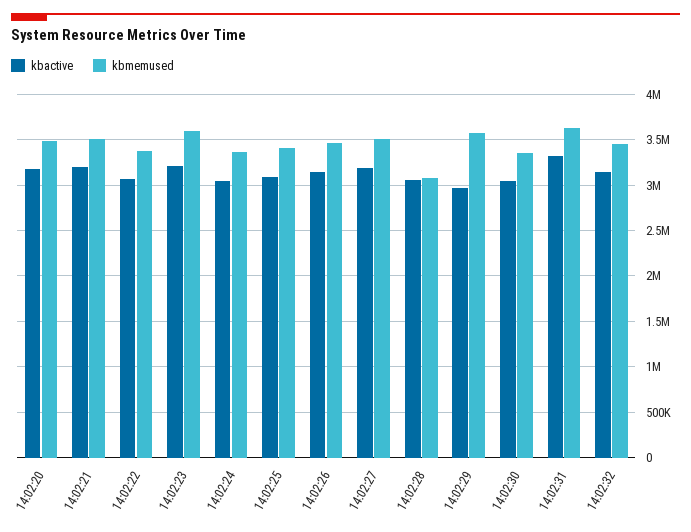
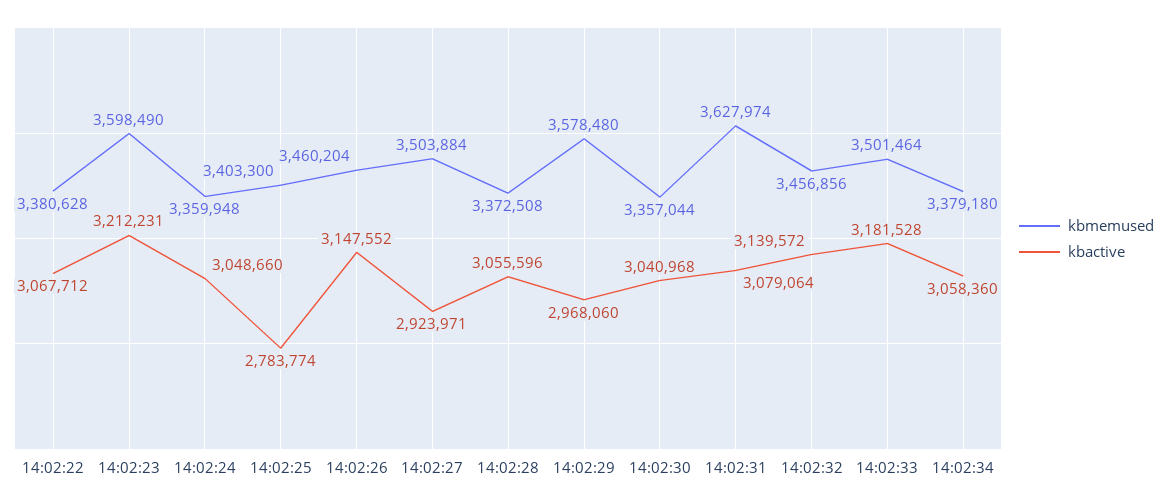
kbactive, 14:02:20: 3200000 -> none
kbmemused, 14:02:20: 3500000 -> none
kbactive, 14:02:21: 3200000 -> none
kbmemused, 14:02:21: 3500000 -> none
kbactive, 14:02:25: 3100000 -> 2783774
kbactive, 14:02:27: 3200000 -> 2923971
kbmemused, 14:02:28: 3100000 -> 3372508
kbactive, 14:02:31: 3300000 -> 3079064
kbmemused, 14:02:33: none -> 3501464
kbactive, 14:02:33: none -> 3181528
kbmemused, 14:02:34: none -> 3379180
kbactive, 14:02:34: none -> 3058360

